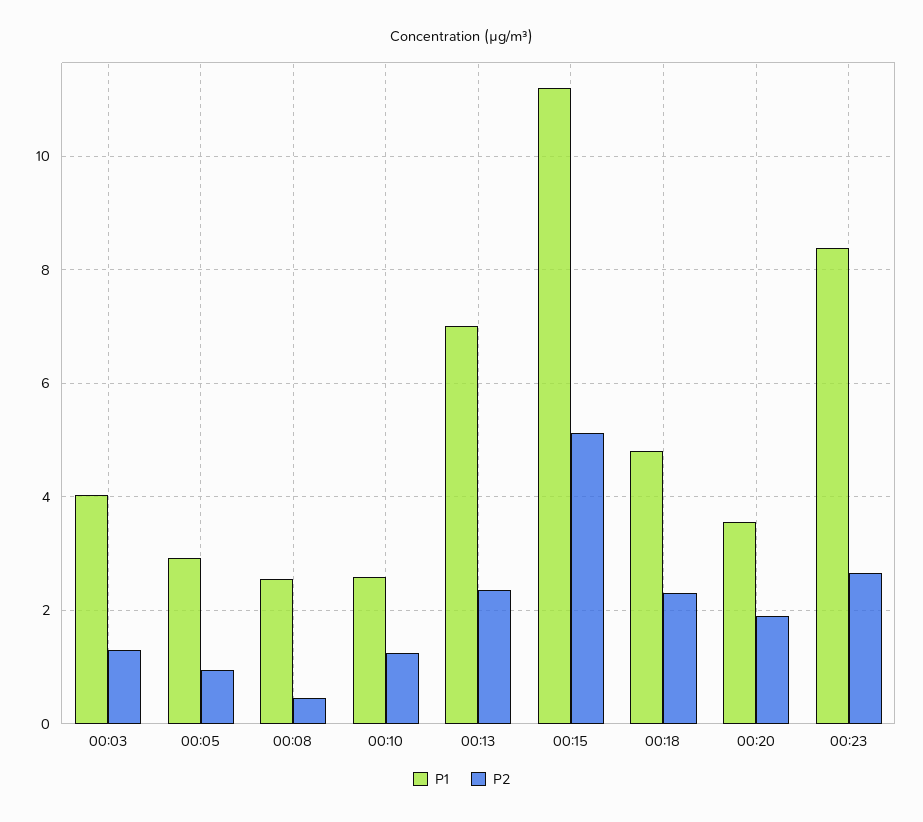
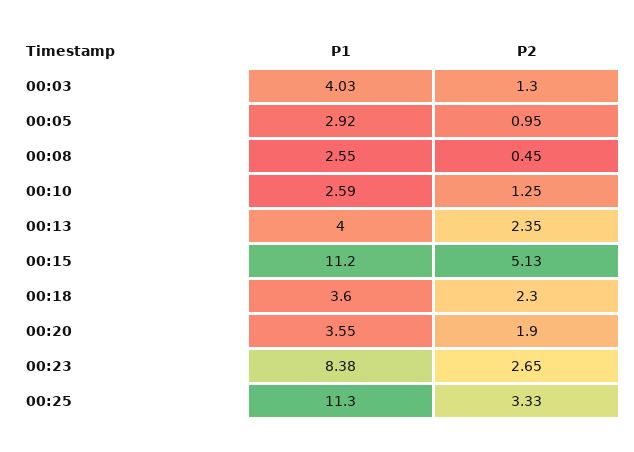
P1, 00:13: 7 -> 4
P1, 00:18: 4.8 -> 3.6
P1, 00:25: none -> 11.3
P2, 00:25: none -> 3.33

